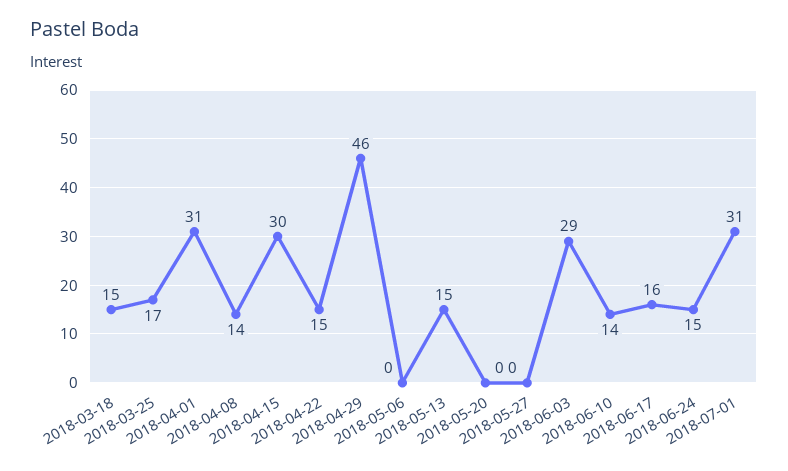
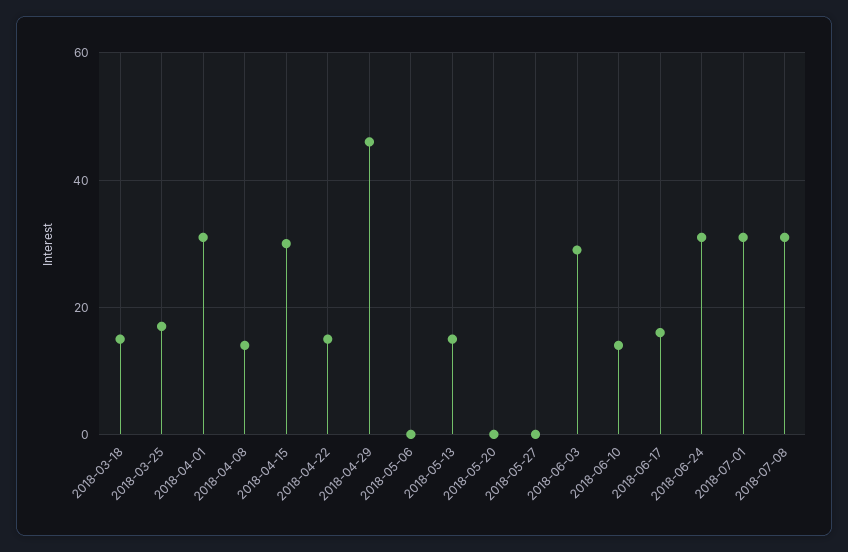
2018-06-24: 15 -> 30
2018-07-08: none -> 30

